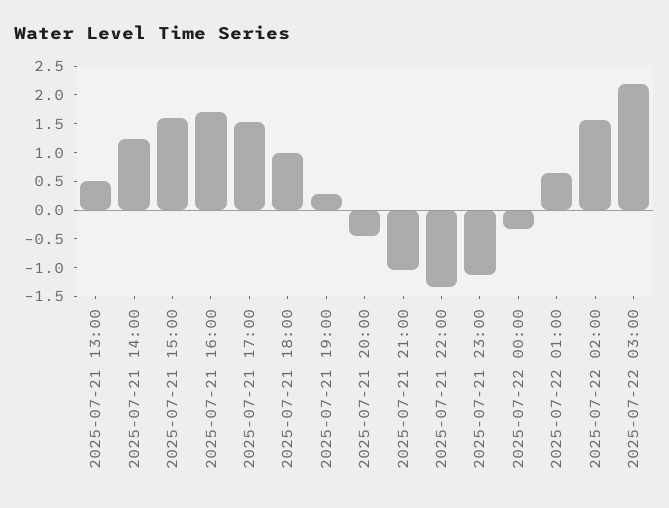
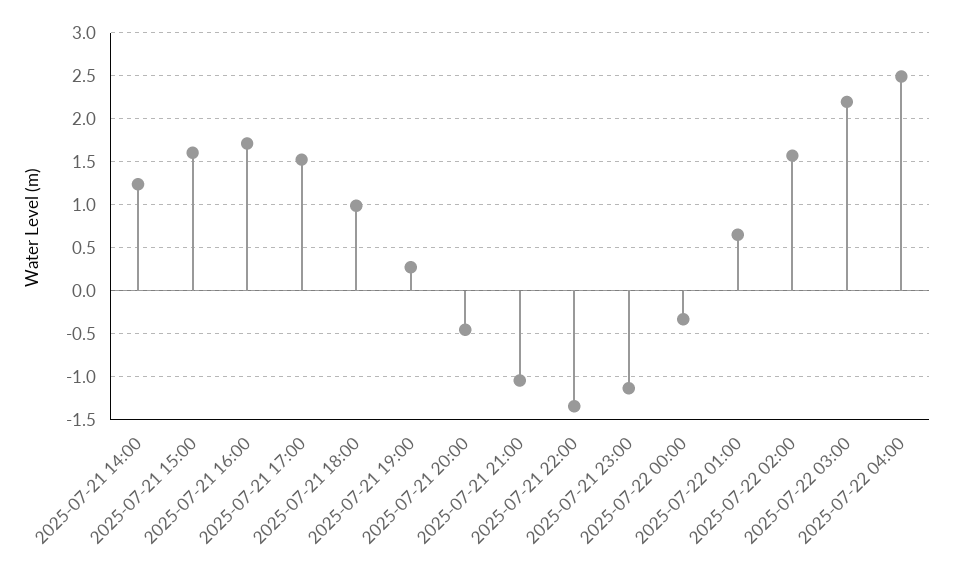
2025-07-21 13:00: 0.5 -> none
2025-07-22 04:00: none -> 2.5

